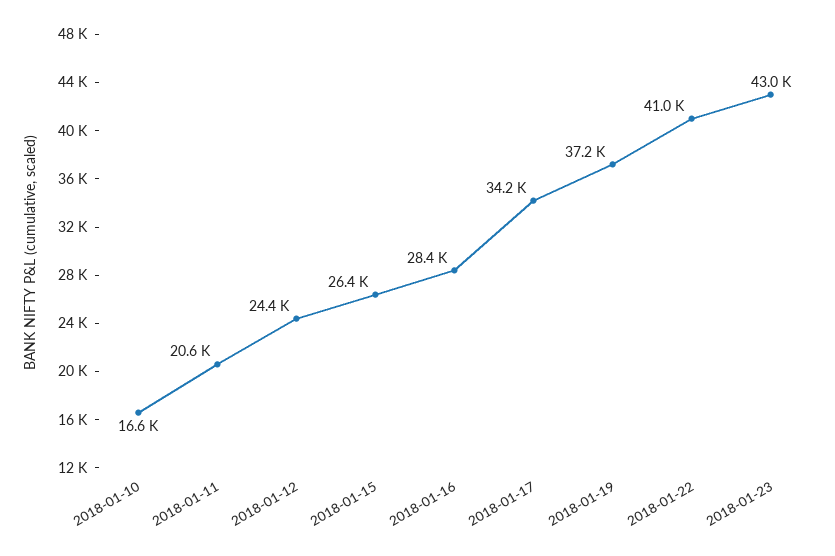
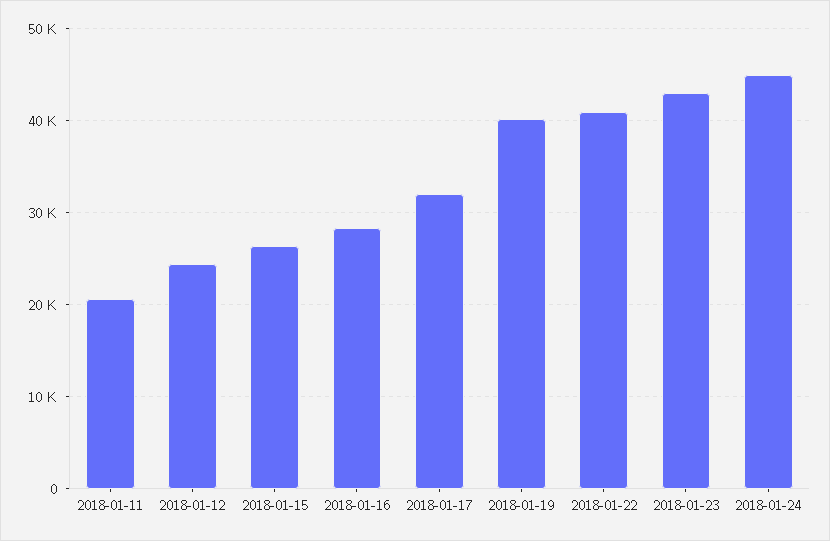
2018-01-10: 16600 -> none
2018-01-17: 34200 -> 32000
2018-01-19: 37200 -> 40000
2018-01-24: none -> 45000

